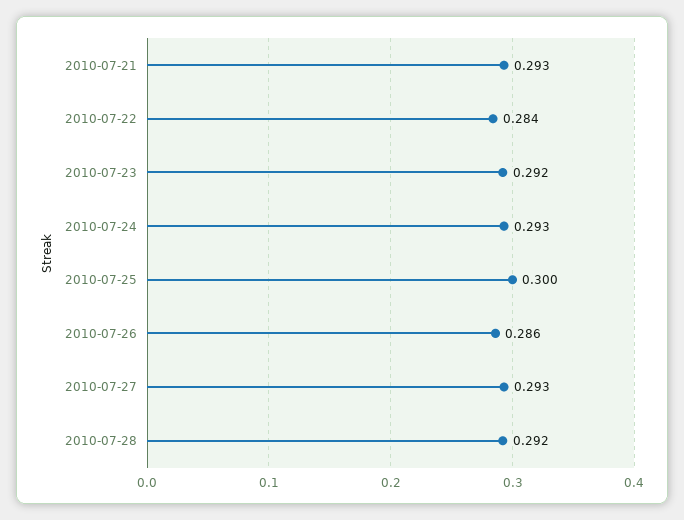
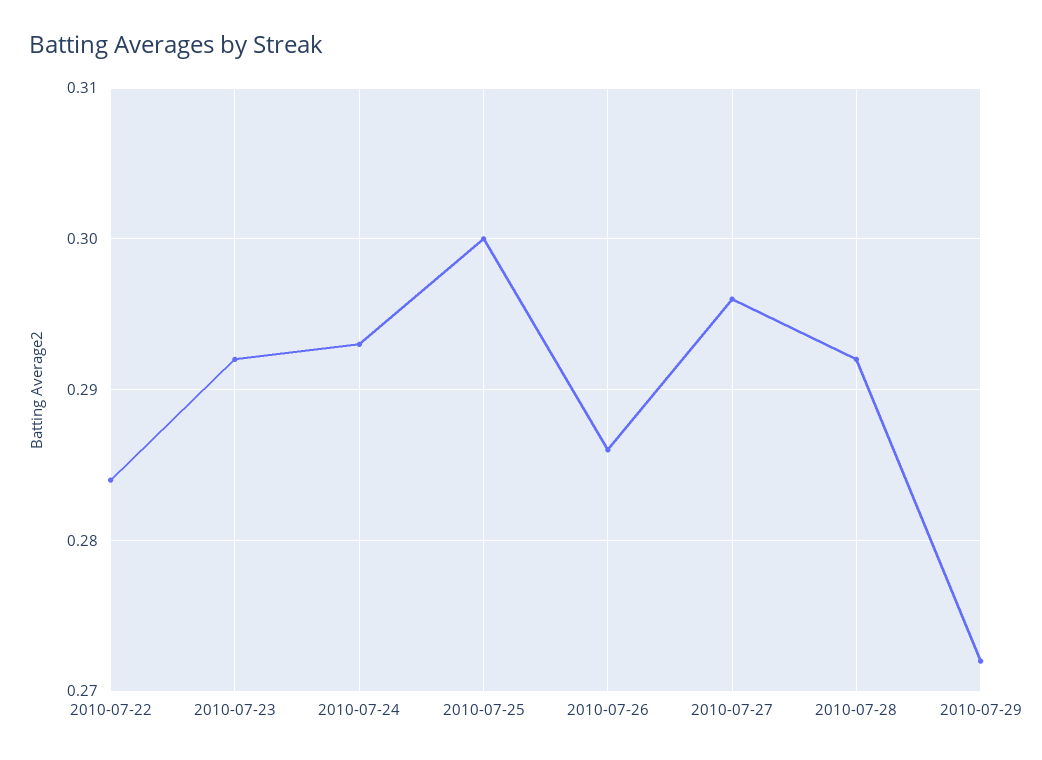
2010-07-21: 0.293 -> none
2010-07-27: 0.293 -> 0.296
2010-07-29: none -> 0.272

